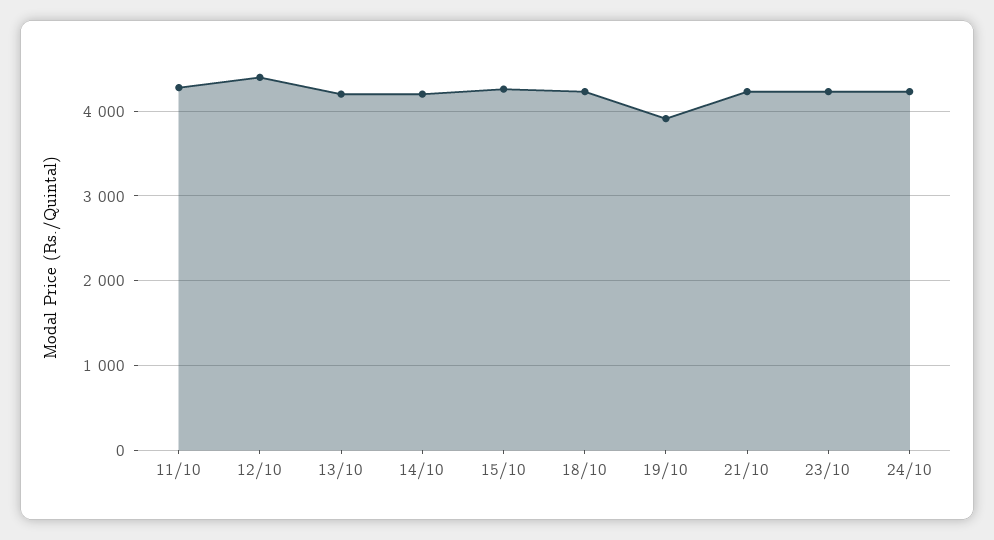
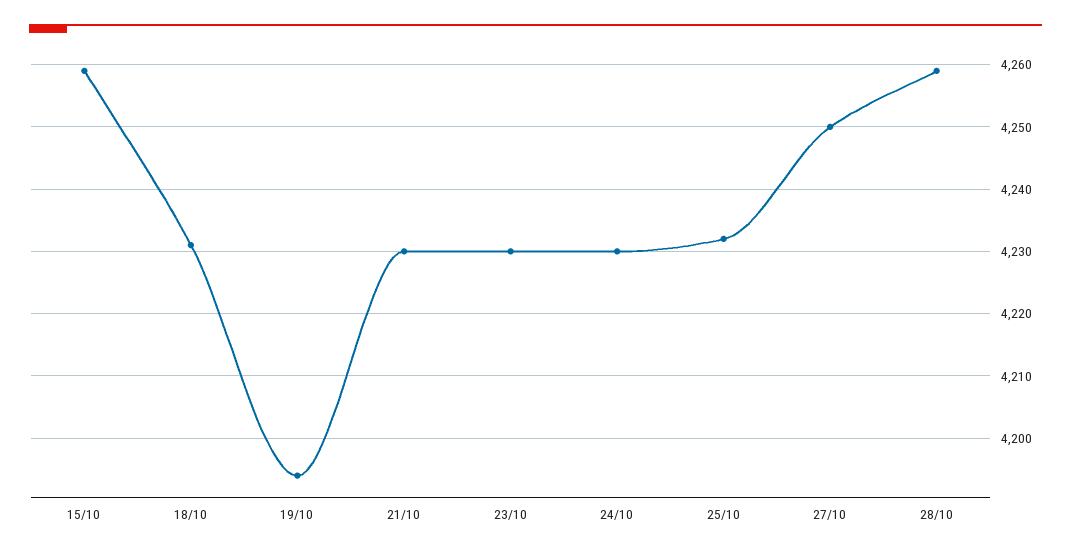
11/10: 4300 -> none
12/10: 4400 -> none
13/10: 4200 -> none
14/10: 4200 -> none
19/10: 3900 -> 4194
25/10: none -> 4232
27/10: none -> 4250
28/10: none -> 4259

